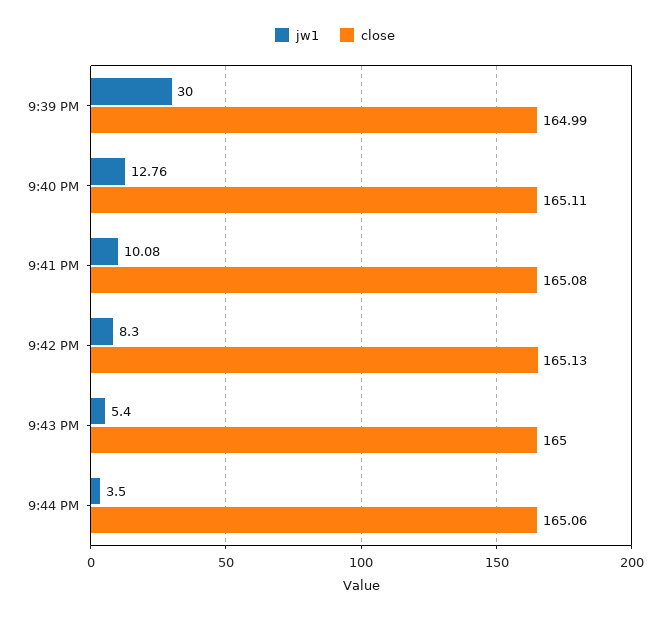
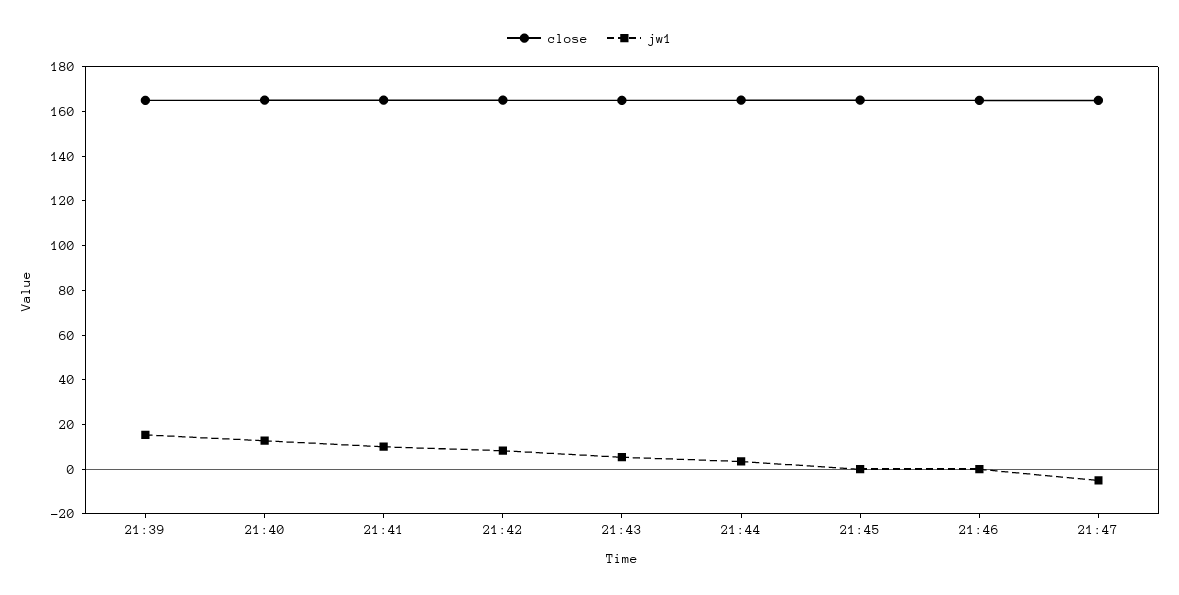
jw1, 9:39 PM: 30 -> 15
close, 21:45: none -> 165
jw1, 21:45: none -> 0
close, 21:46: none -> 165
jw1, 21:46: none -> 0
close, 21:47: none -> 165
jw1, 21:47: none -> -5

